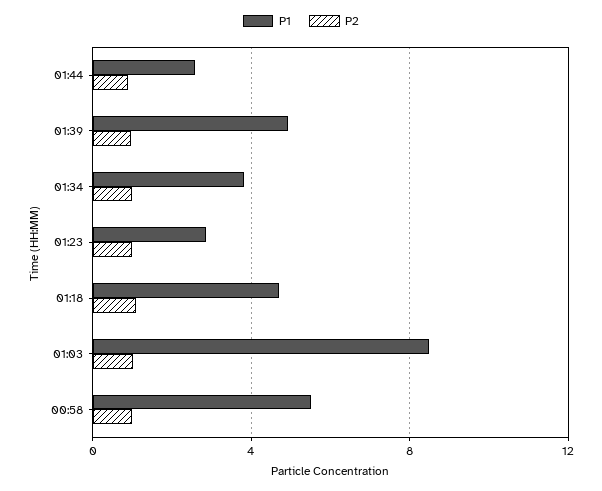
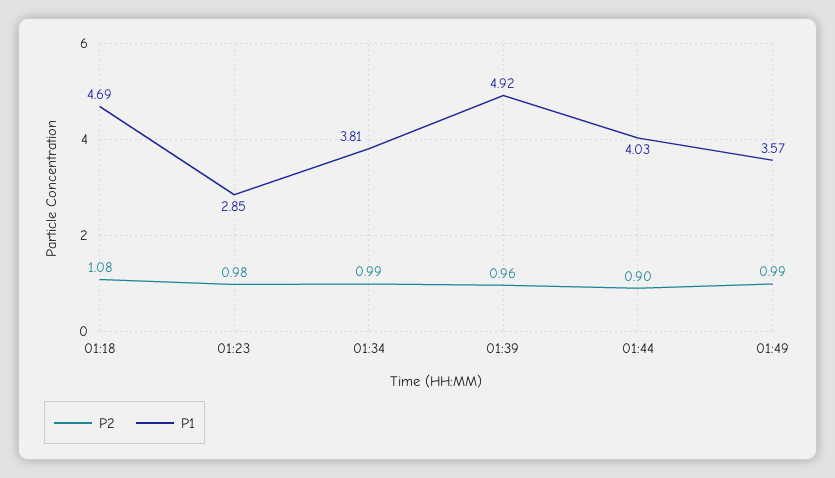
P1, 01:44: 2.5 -> 4.03
P1, 01:03: 8.5 -> none
P2, 01:03: 1 -> none
P1, 00:58: 5.5 -> none
P2, 00:58: 1 -> none
P2, 01:49: none -> 0.99
P1, 01:49: none -> 3.57

